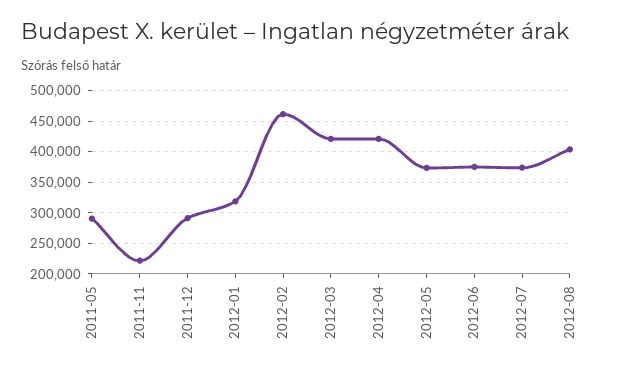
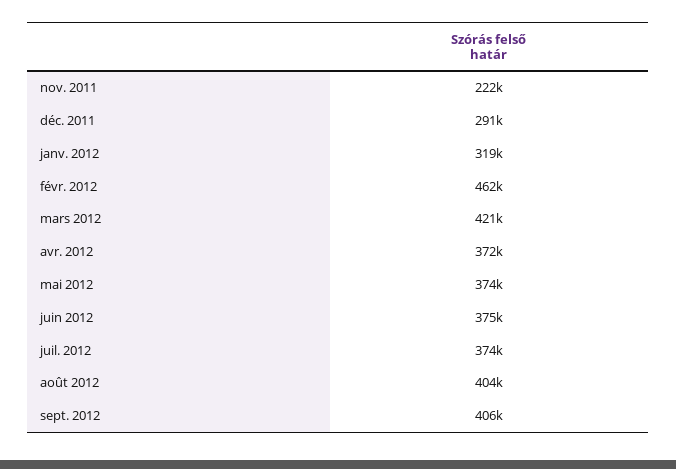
2011-05: 290000 -> none
2012-04: 420000 -> 372000
sept. 2012: none -> 406000

